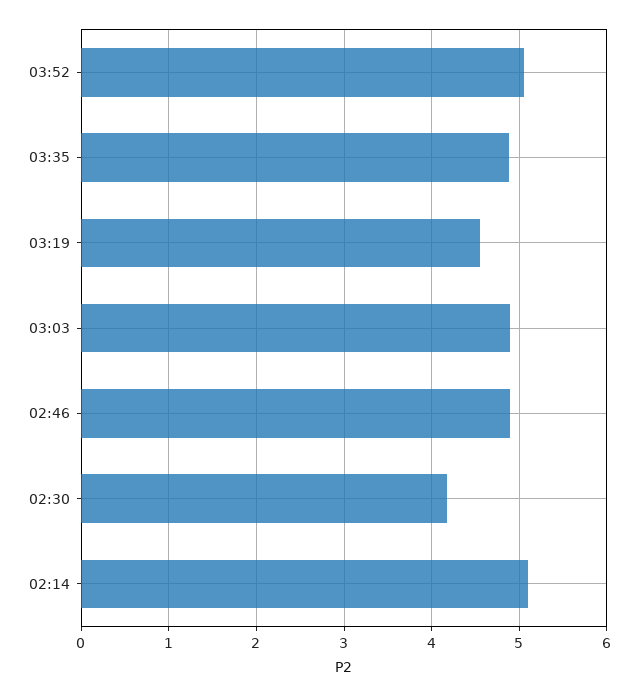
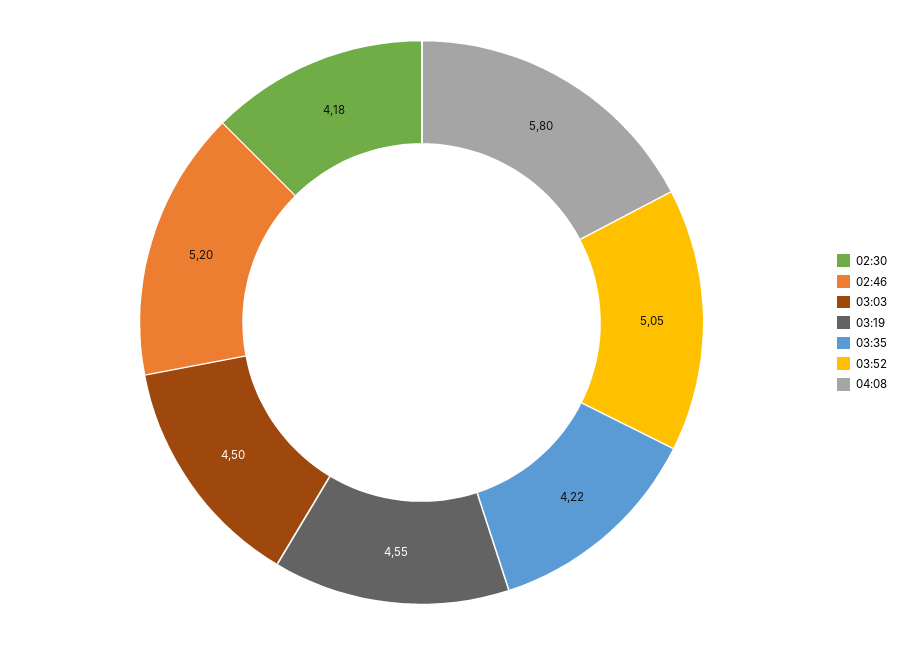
03:35: 4.9 -> 4.22
03:03: 4.9 -> 4.5
02:46: 4.9 -> 5.2
02:14: 5.1 -> none
04:08: none -> 5.8

